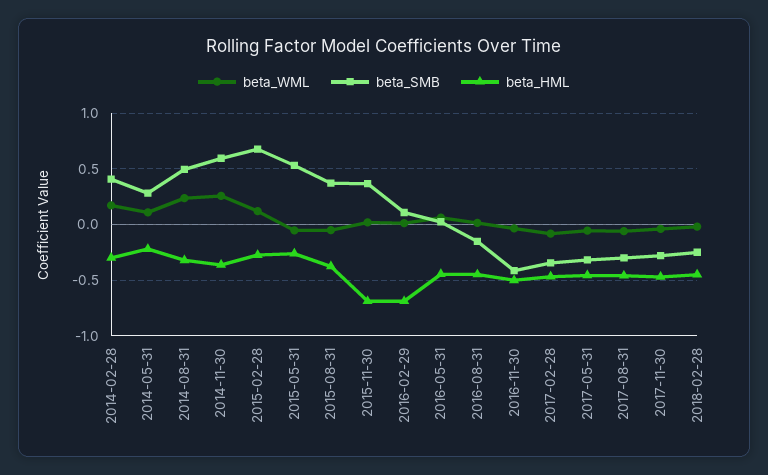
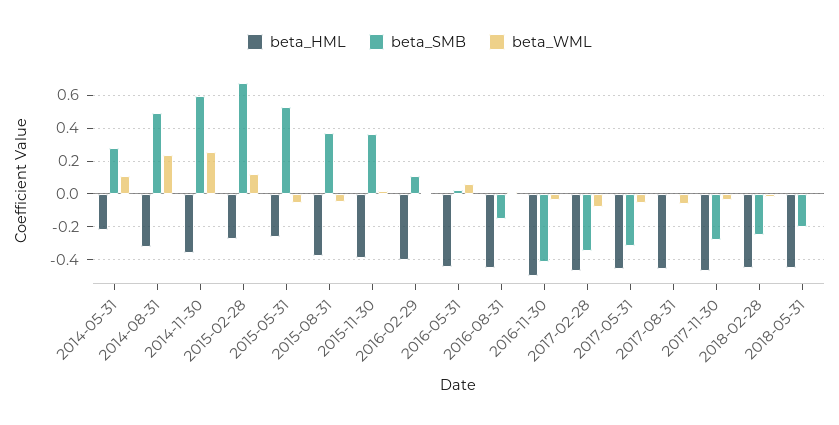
beta_WML, 2014-02-28: 0.2 -> none
beta_SMB, 2014-02-28: 0.4 -> none
beta_HML, 2014-02-28: -0.3 -> none
beta_HML, 2015-11-30: -0.7 -> -0.4
beta_HML, 2016-02-29: -0.7 -> -0.4
beta_SMB, 2017-08-31: -0.3 -> 0
beta_HML, 2018-05-31: none -> -0.45
beta_SMB, 2018-05-31: none -> -0.2
beta_WML, 2018-05-31: none -> 0

